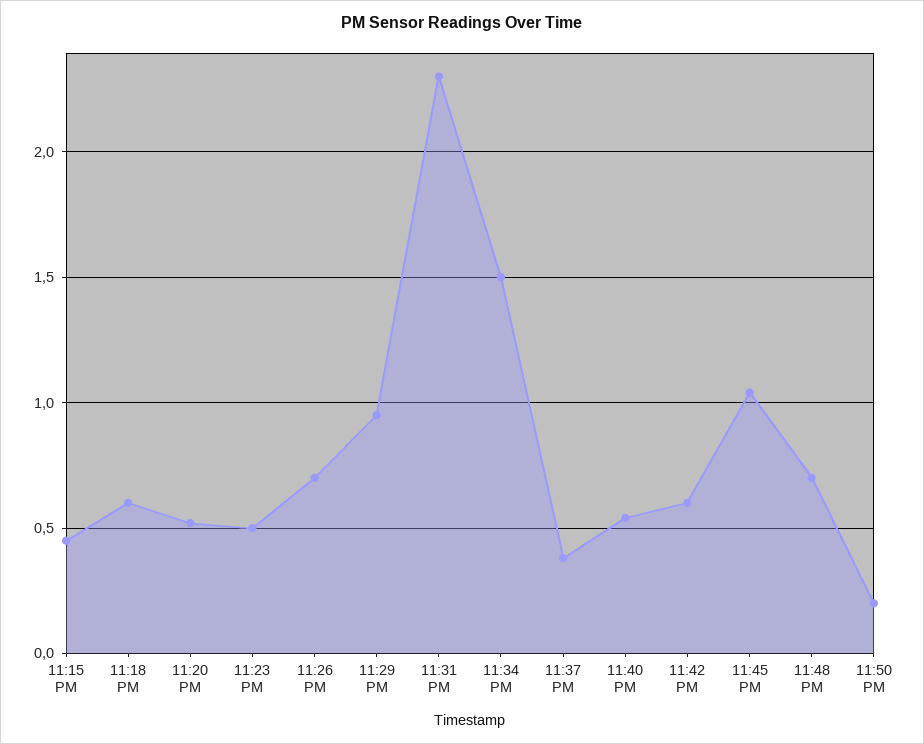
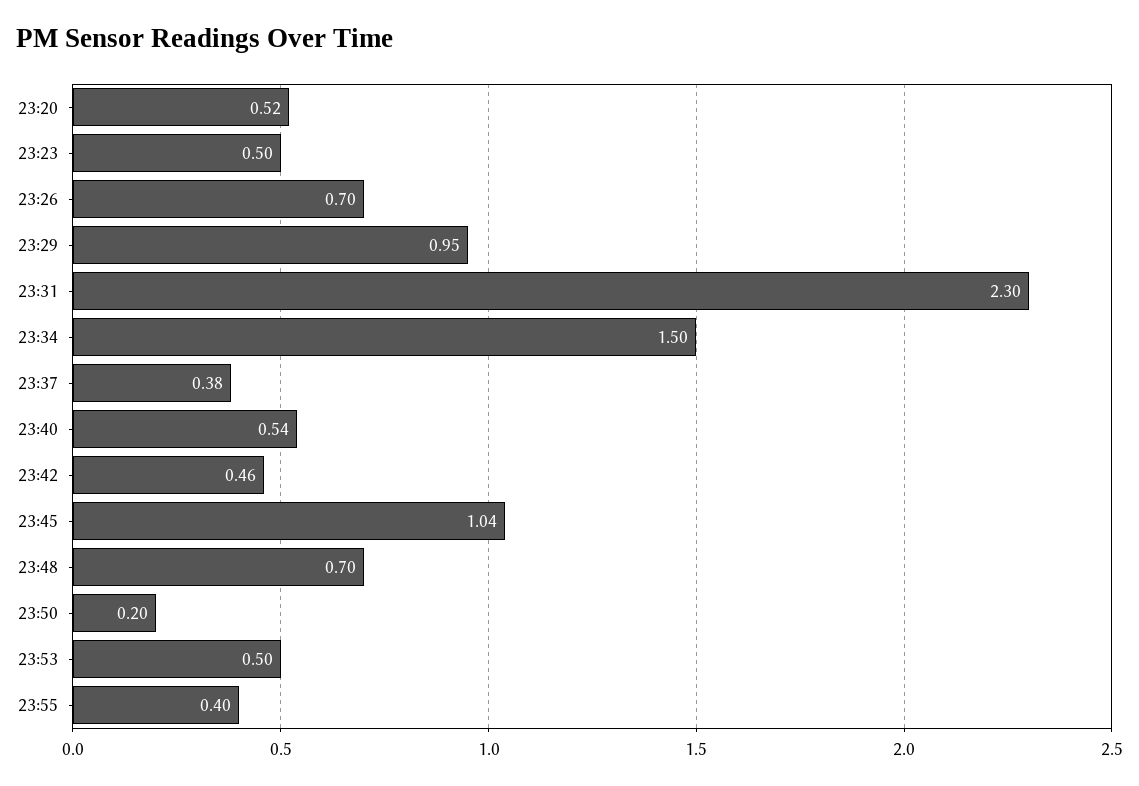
11:15 PM: 0.45 -> none
11:18 PM: 0.6 -> none
11:42 PM: 0.6 -> 0.46
23:53: none -> 0.5
23:55: none -> 0.4

